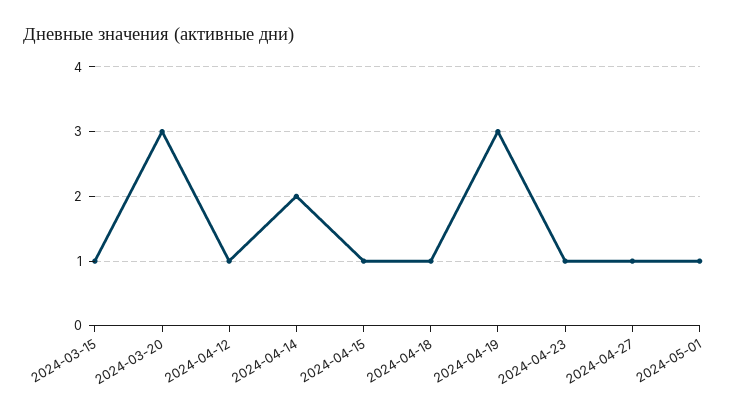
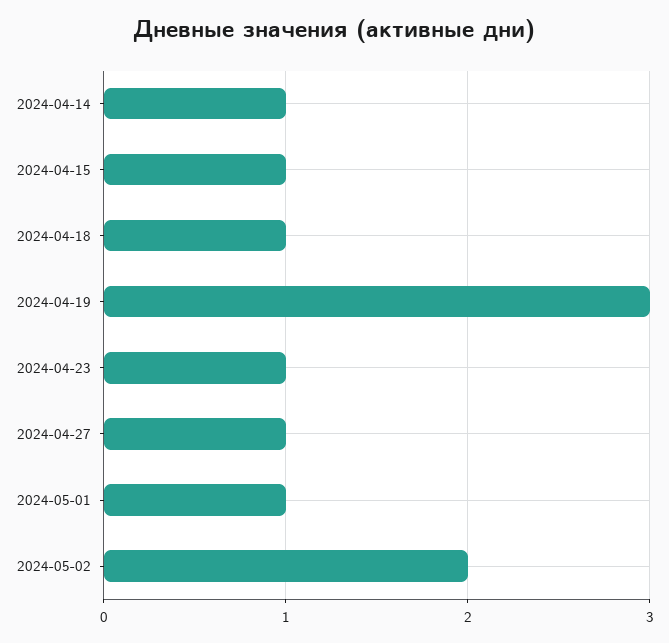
2024-03-15: 1 -> none
2024-03-20: 3 -> none
2024-04-12: 1 -> none
2024-04-14: 2 -> 1
2024-05-02: none -> 2

